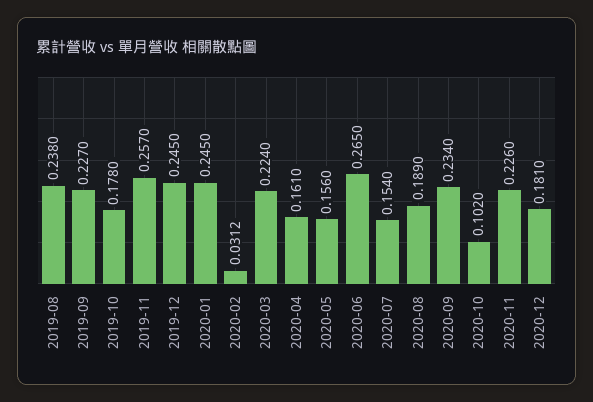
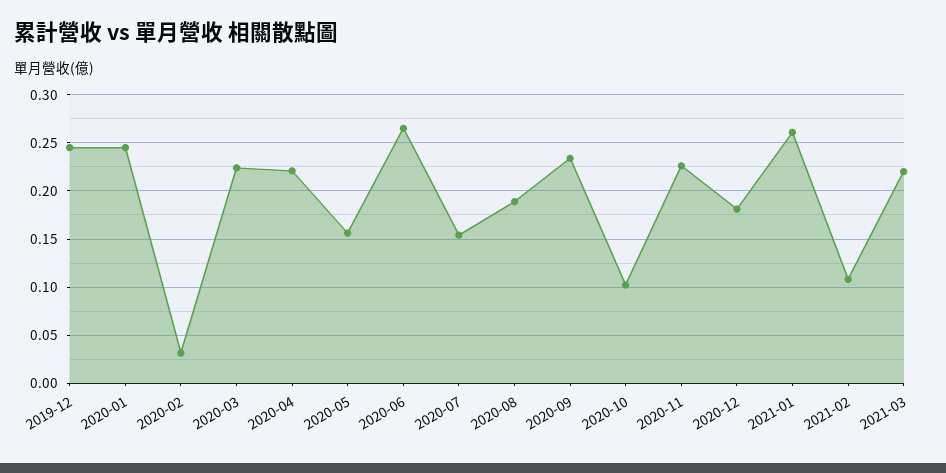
2019-08: 0.238 -> none
2019-09: 0.227 -> none
2019-10: 0.178 -> none
2019-11: 0.257 -> none
2020-04: 0.161 -> 0.22
2021-01: none -> 0.26
2021-02: none -> 0.11
2021-03: none -> 0.22

